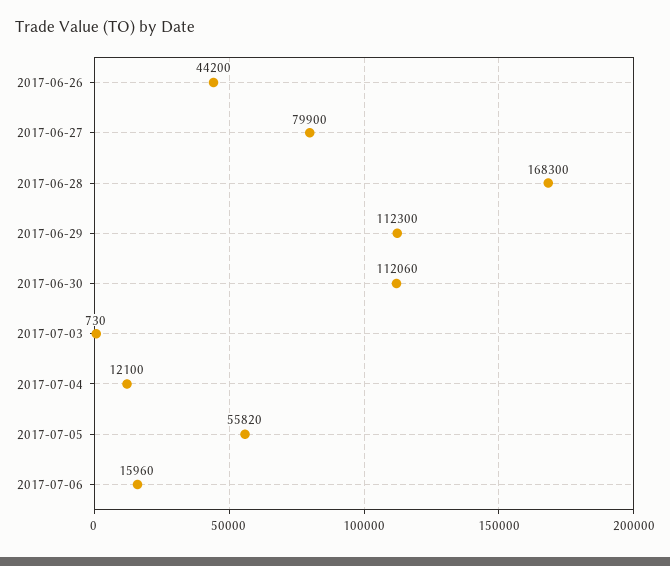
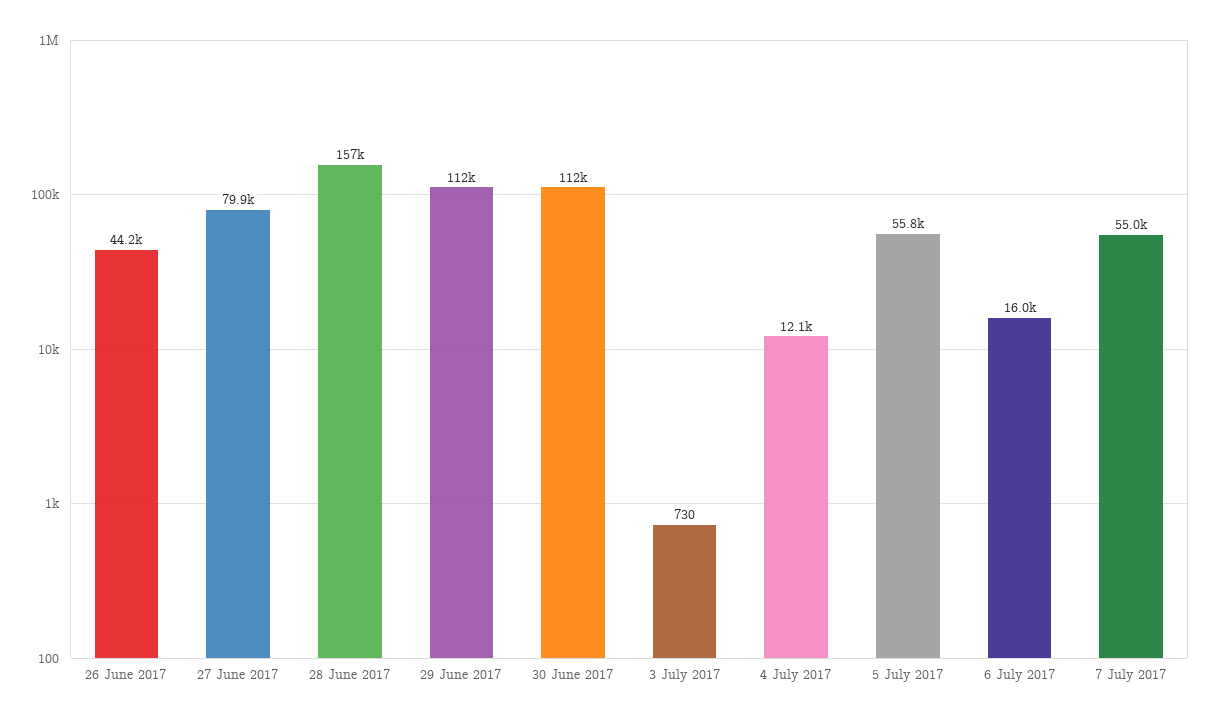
2017-06-28: 168300 -> 157000
7 July 2017: none -> 55000

